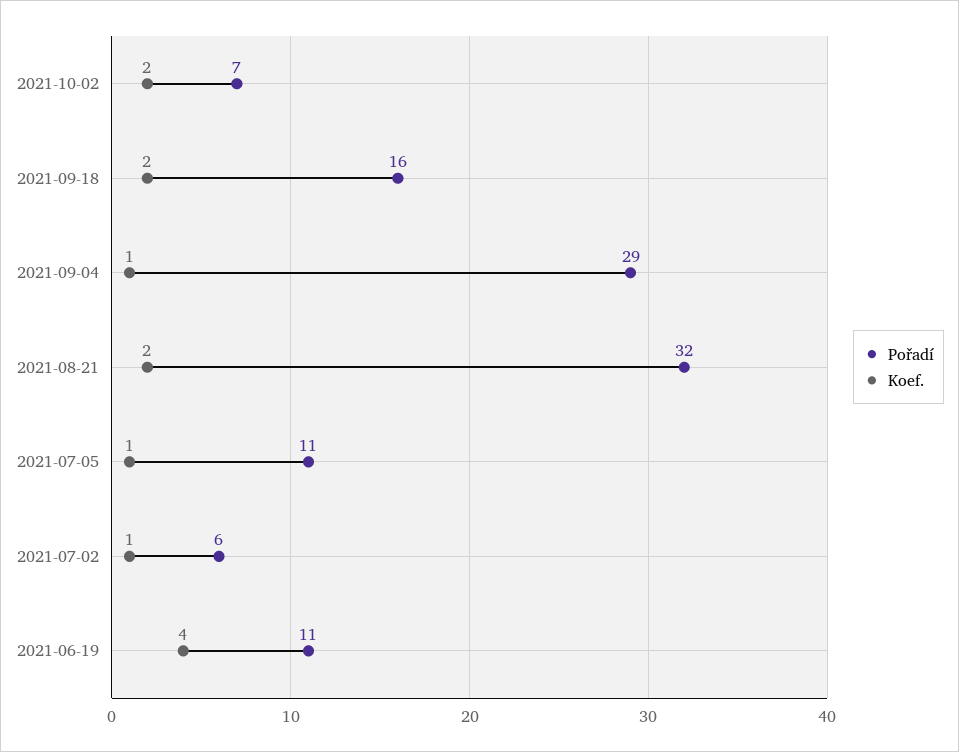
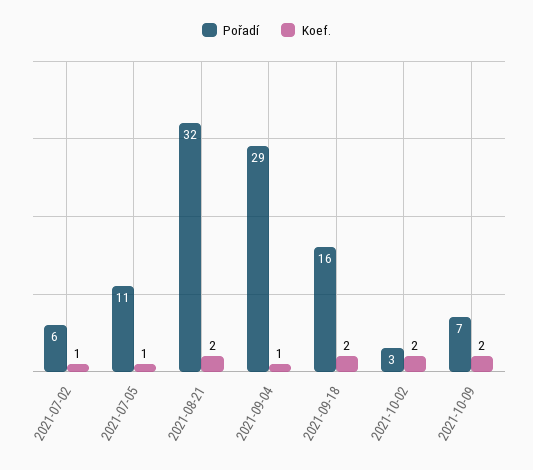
Pořadí, 2021-10-02: 7 -> 3
Pořadí, 2021-06-19: 11 -> none
Koef., 2021-06-19: 4 -> none
Pořadí, 2021-10-09: none -> 7
Koef., 2021-10-09: none -> 2

